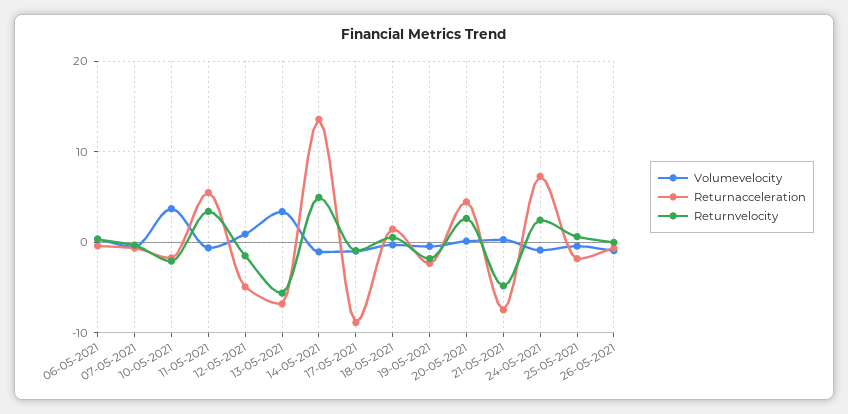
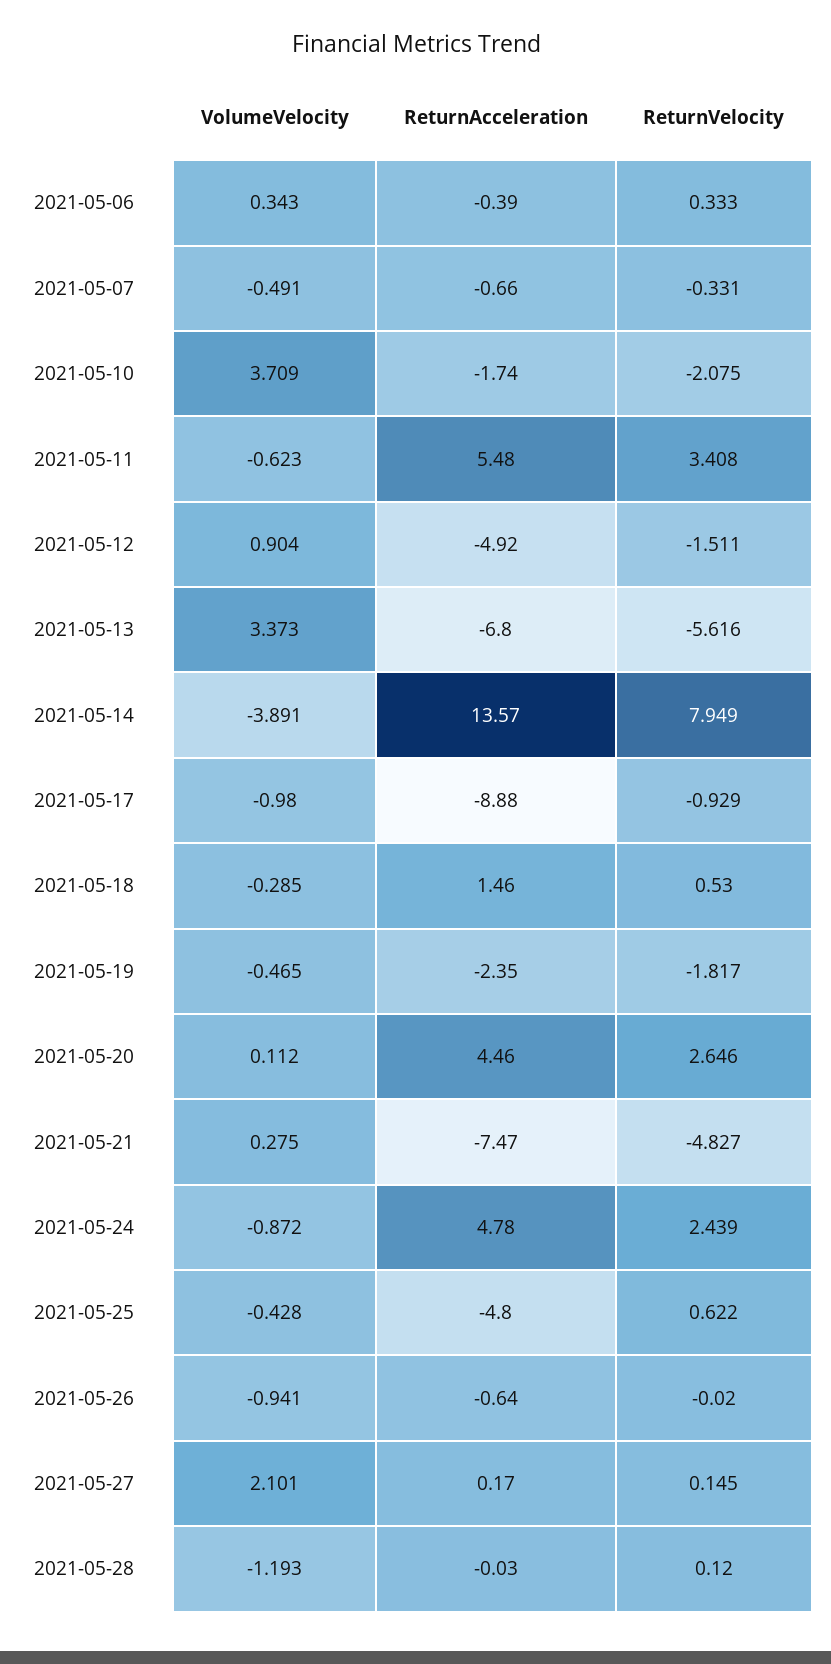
Volumevelocity, 14-05-2021: -1 -> -3.891
Returnvelocity, 14-05-2021: 5 -> 7.949
Returnacceleration, 24-05-2021: 7 -> 4.78
Returnacceleration, 25-05-2021: -2 -> -4.8
Volumevelocity, 2021-05-27: none -> 2.101
Returnacceleration, 2021-05-27: none -> 0.17
Returnvelocity, 2021-05-27: none -> 0.145
Volumevelocity, 2021-05-28: none -> -1.193
Returnacceleration, 2021-05-28: none -> -0.03
Returnvelocity, 2021-05-28: none -> 0.12

